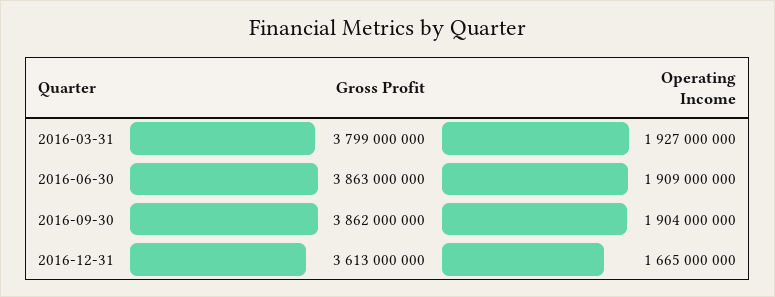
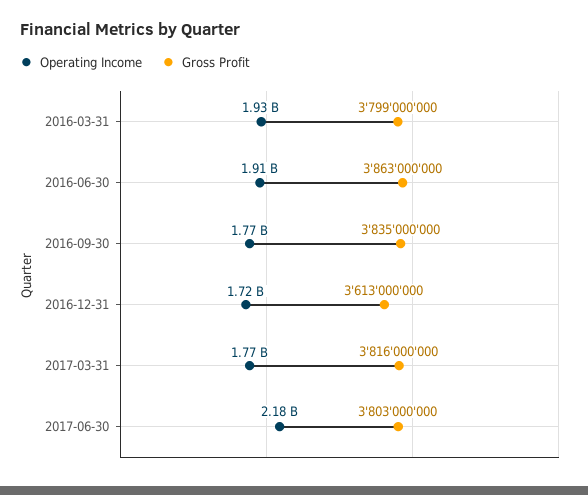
Gross Profit, 2016-09-30: 3862000000 -> 3835000000
Operating Income, 2016-09-30: 1904000000 -> 1770000000
Operating Income, 2016-12-31: 1665000000 -> 1720000000
Operating Income, 2017-03-31: none -> 1770000000
Gross Profit, 2017-03-31: none -> 3816000000
Operating Income, 2017-06-30: none -> 2180000000
Gross Profit, 2017-06-30: none -> 3803000000

